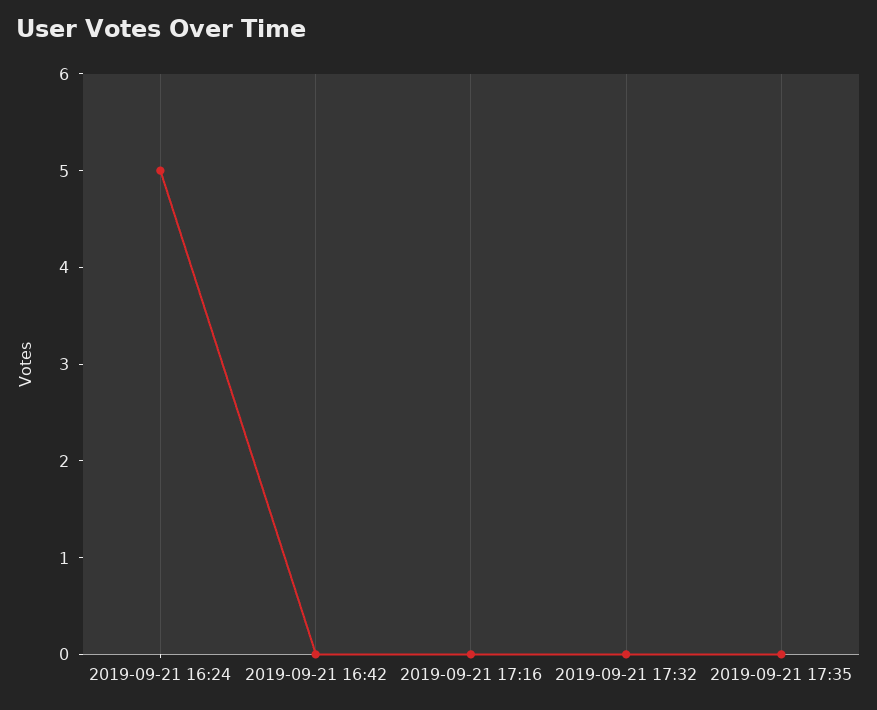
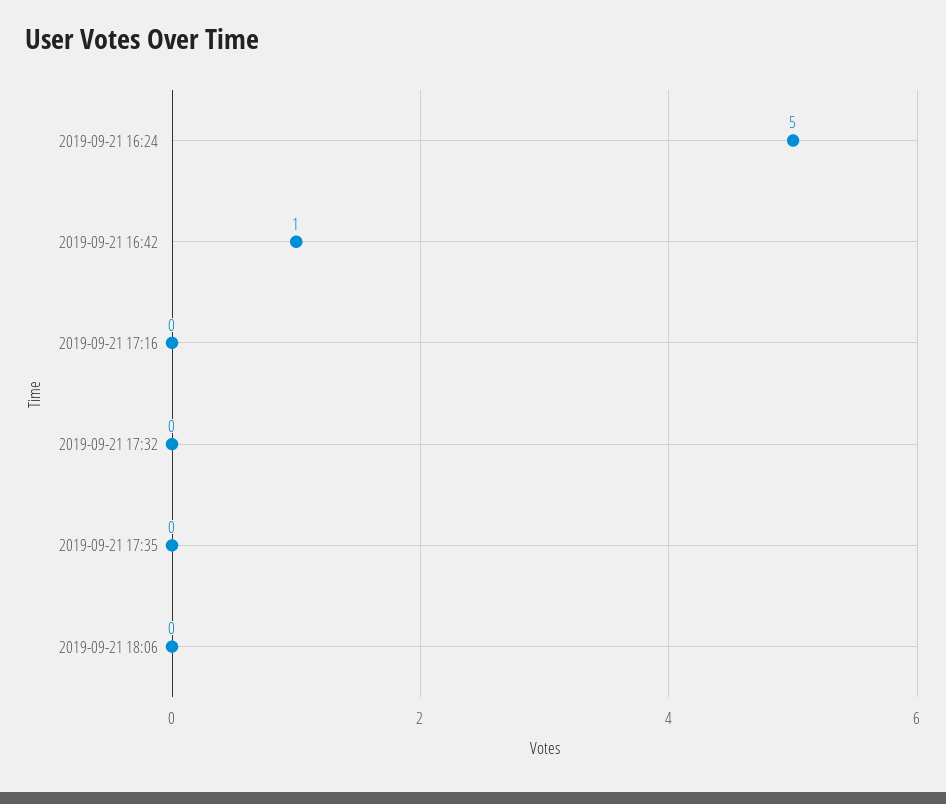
2019-09-21 16:42: 0 -> 1
2019-09-21 18:06: none -> 0

